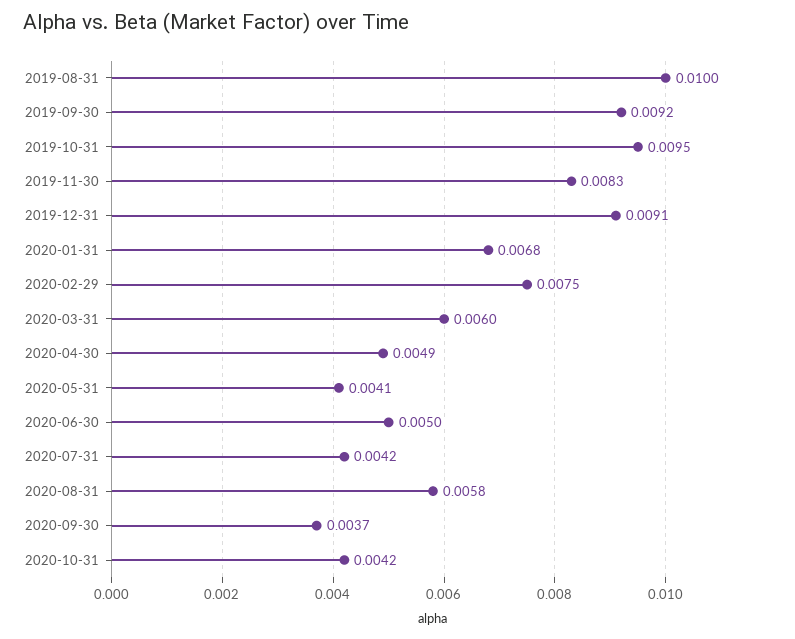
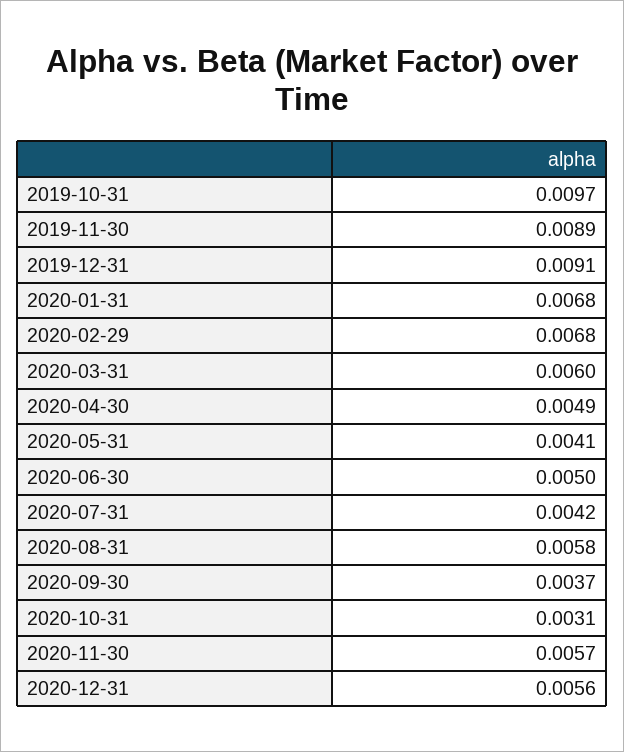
2019-08-31: 0.01 -> none
2019-09-30: 0.0092 -> none
2019-10-31: 0.0095 -> 0.0097
2019-11-30: 0.0083 -> 0.0089
2020-02-29: 0.0075 -> 0.0068
2020-10-31: 0.0042 -> 0.0031
2020-11-30: none -> 0.0057
2020-12-31: none -> 0.0056

